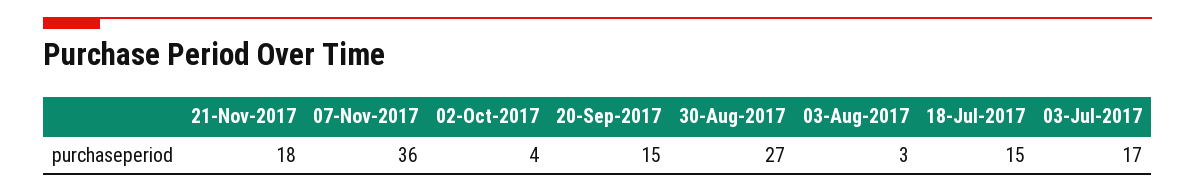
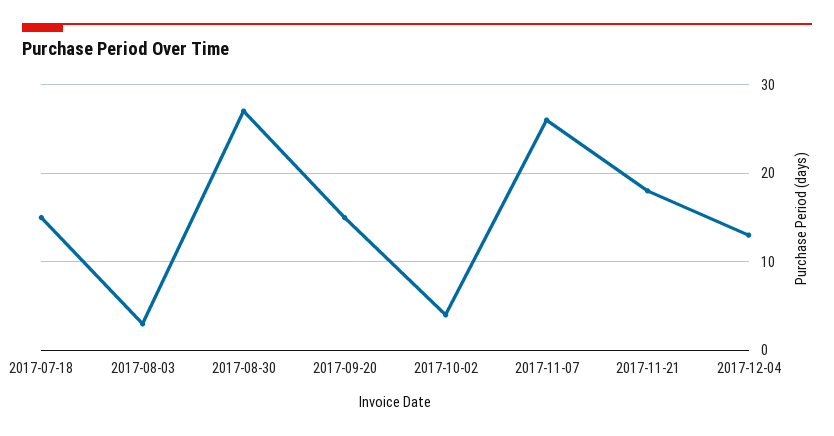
07-Nov-2017: 36 -> 26
03-Jul-2017: 17 -> none
2017-12-04: none -> 13

